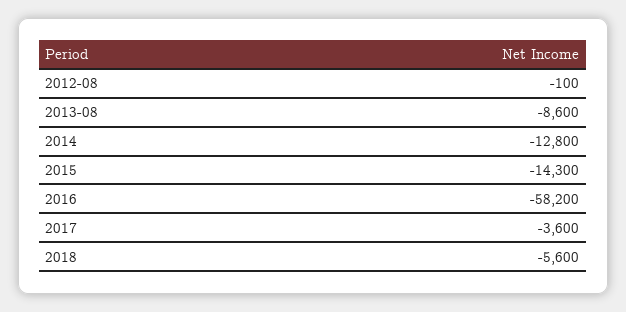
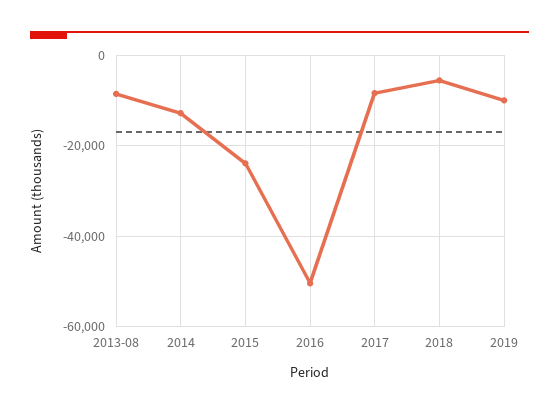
2012-08: -100 -> none
2015: -14300 -> -24000
2016: -58200 -> -50000
2017: -3600 -> -8000
2019: none -> -10000

